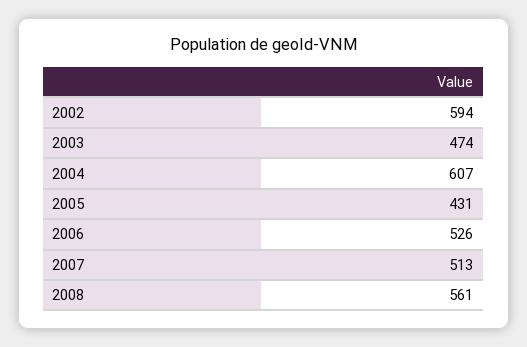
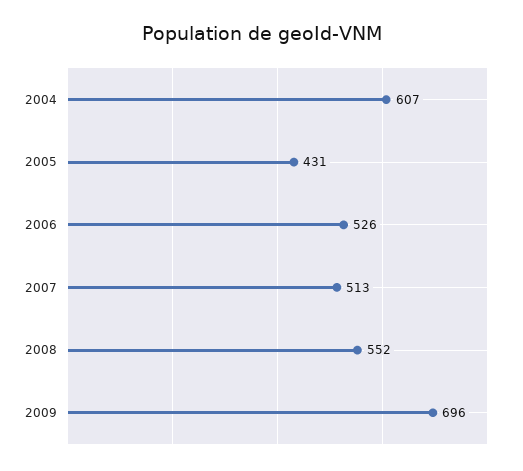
2002: 594 -> none
2003: 474 -> none
2008: 561 -> 552
2009: none -> 696

